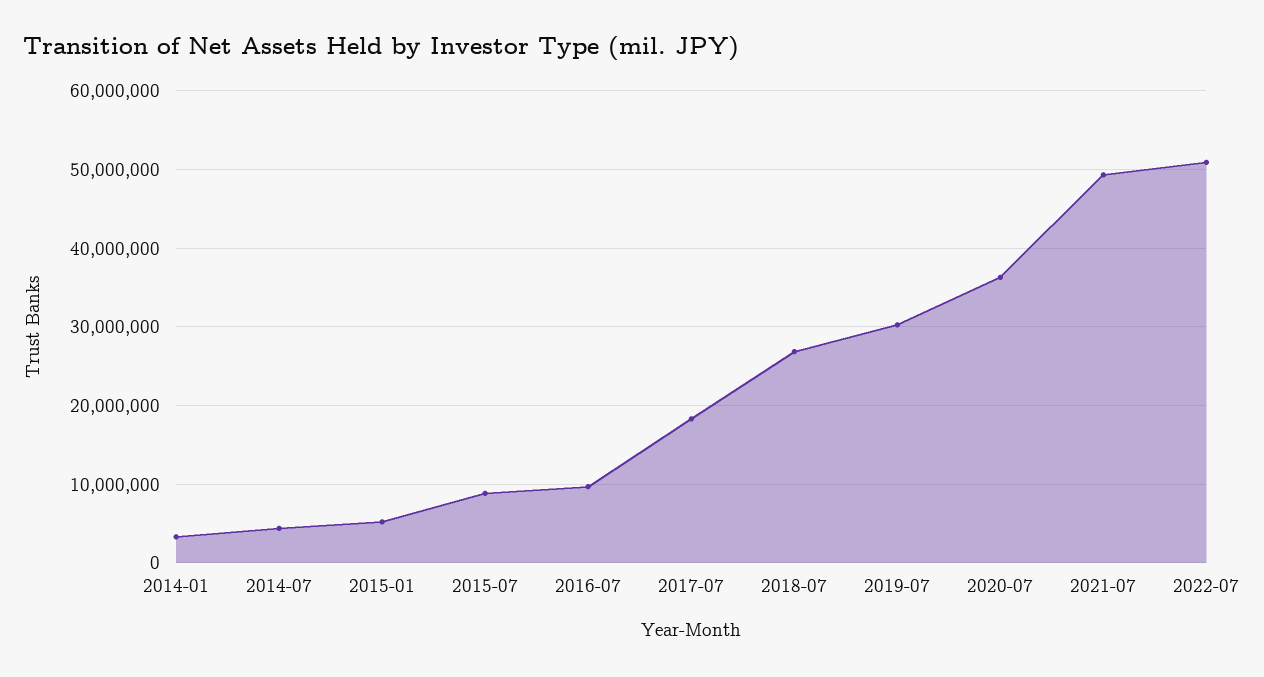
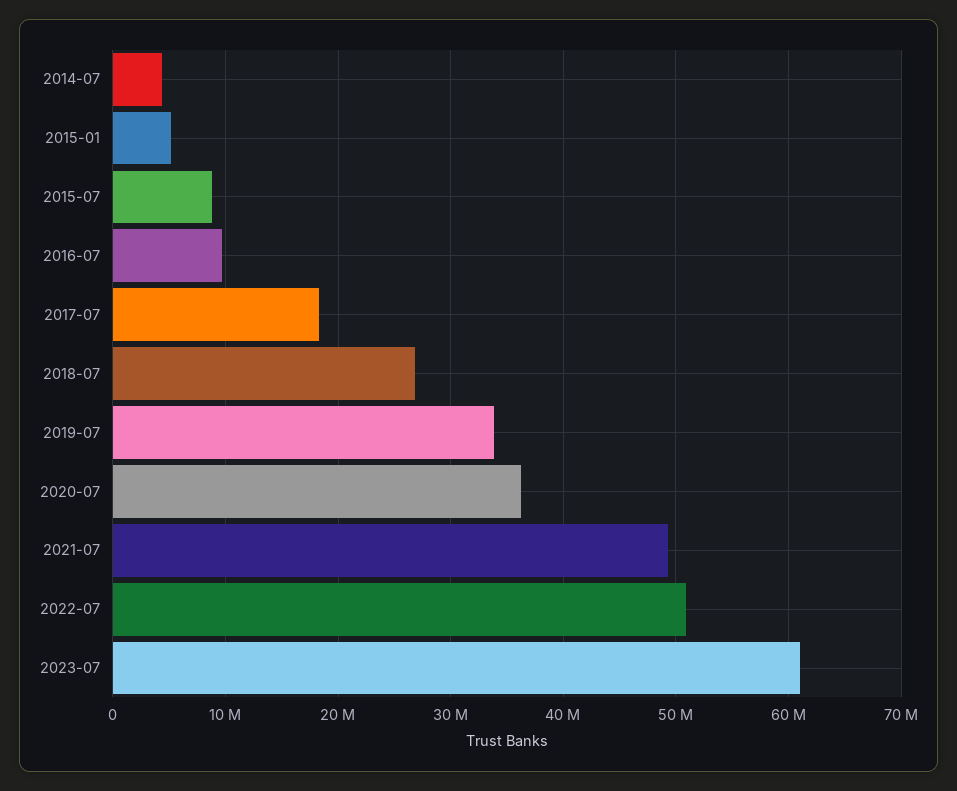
2014-01: 3000000 -> none
2019-07: 30000000 -> 34000000
2023-07: none -> 61000000

